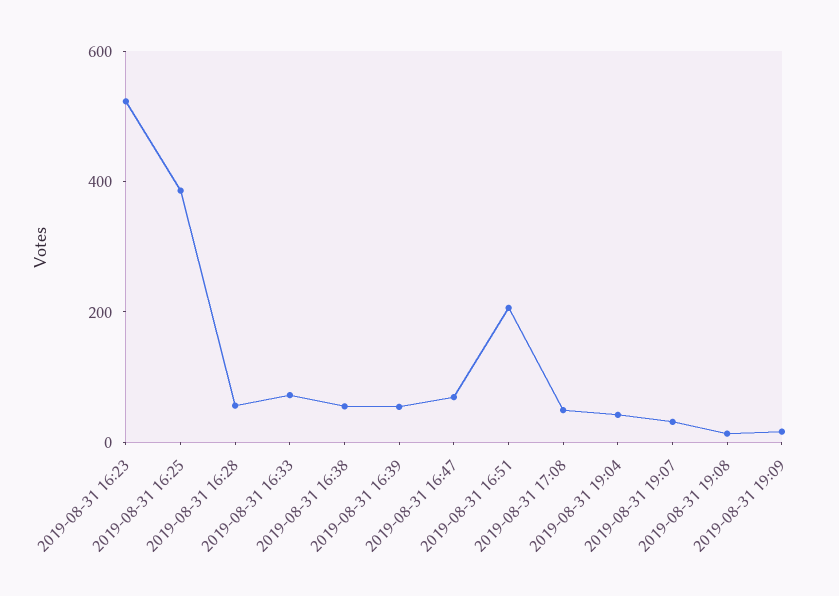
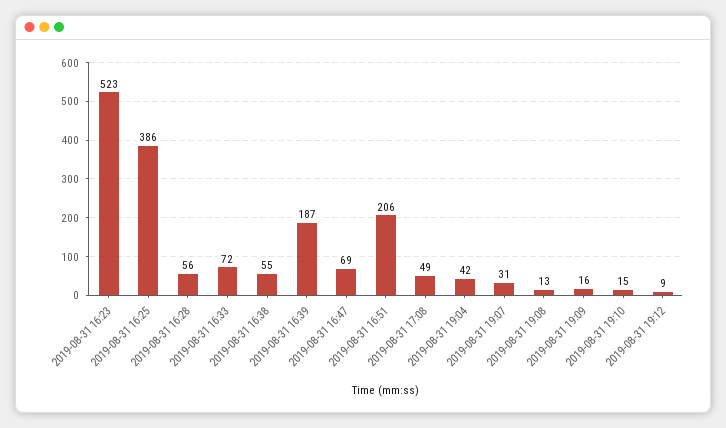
2019-08-31 16:39: 50 -> 187
2019-08-31 19:10: none -> 15
2019-08-31 19:12: none -> 9

